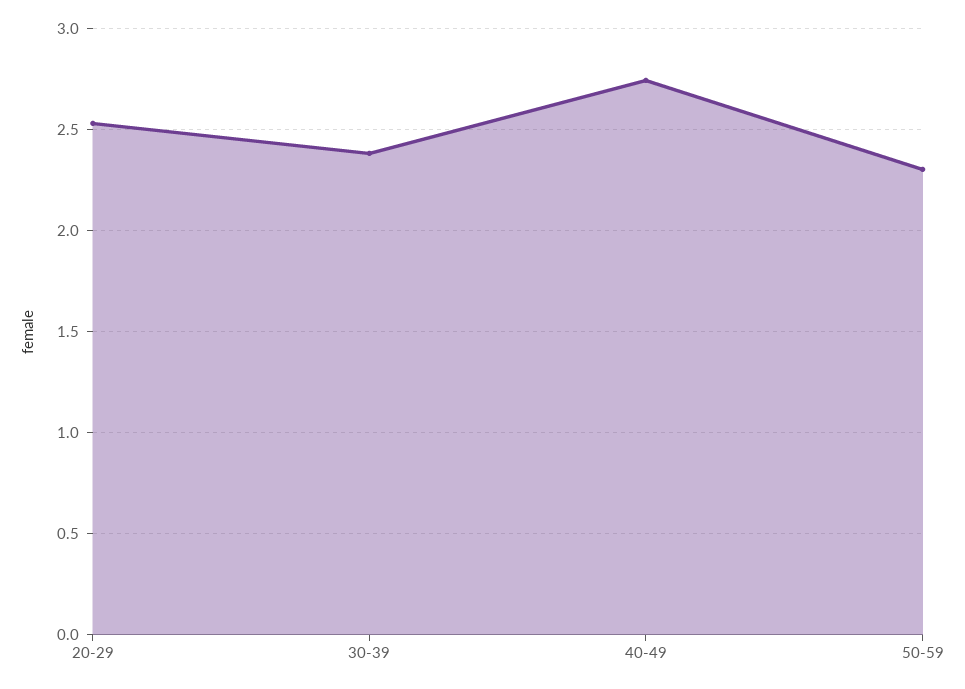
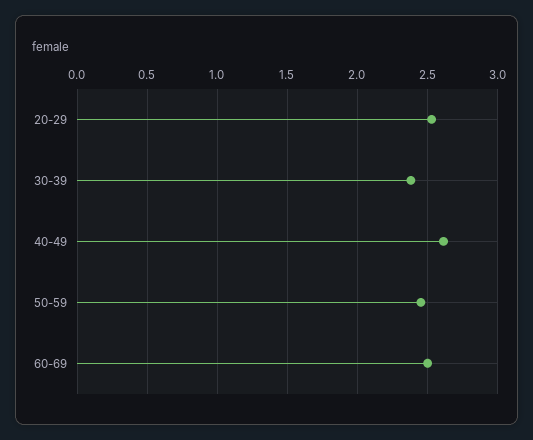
40-49: 2.75 -> 2.6
50-59: 2.3 -> 2.45
60-69: none -> 2.5

